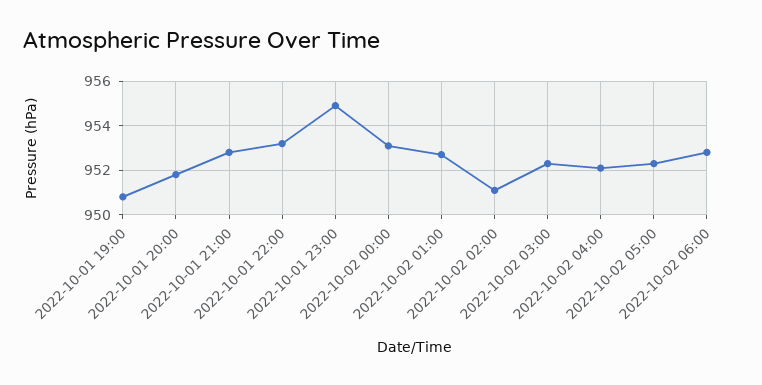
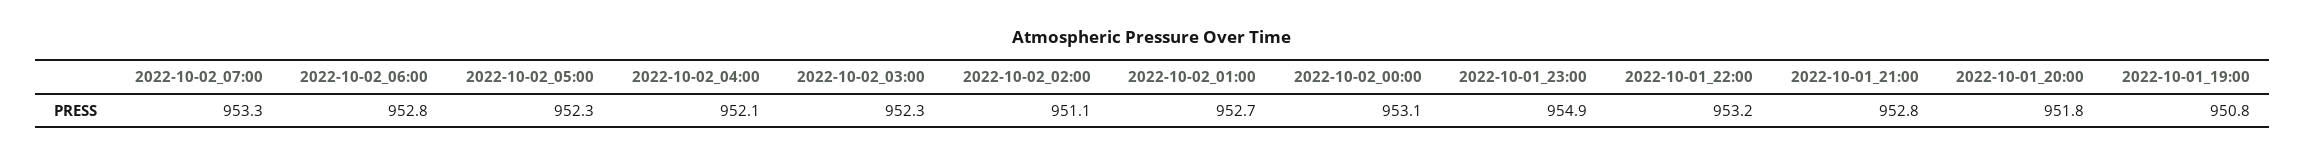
2022-10-02_07:00: none -> 953.3

